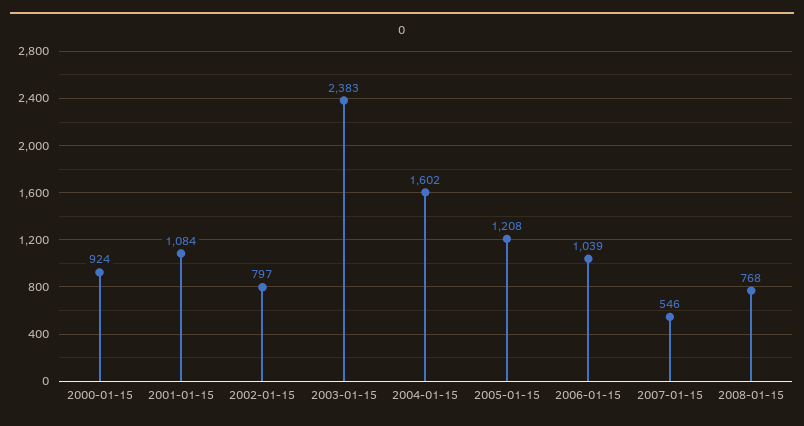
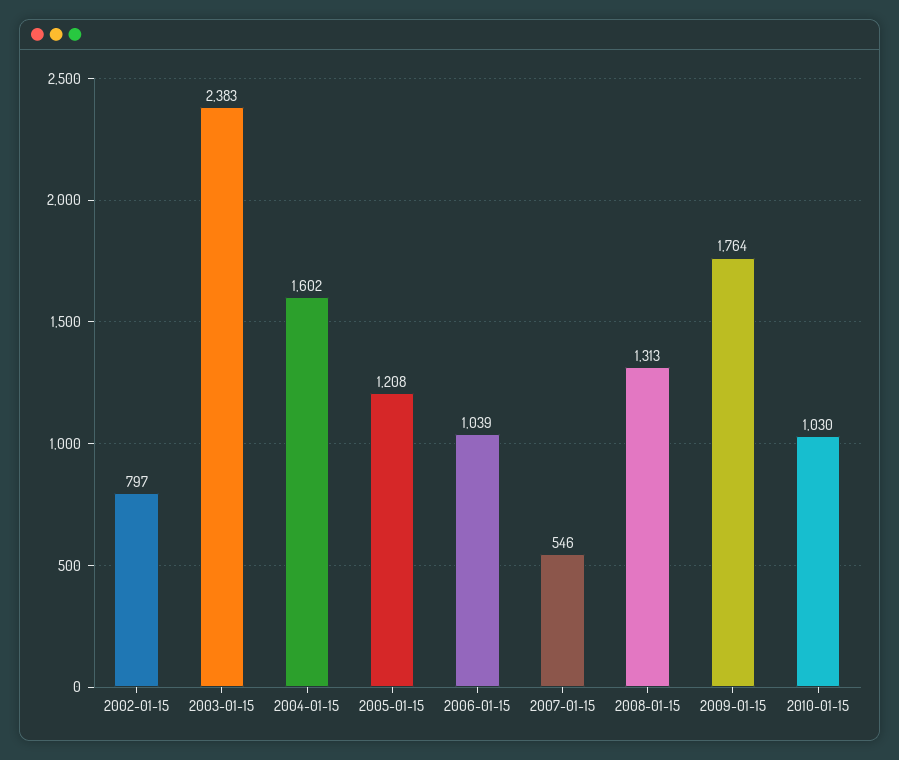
2000-01-15: 924 -> none
2001-01-15: 1084 -> none
2008-01-15: 768 -> 1313
2009-01-15: none -> 1764
2010-01-15: none -> 1030

